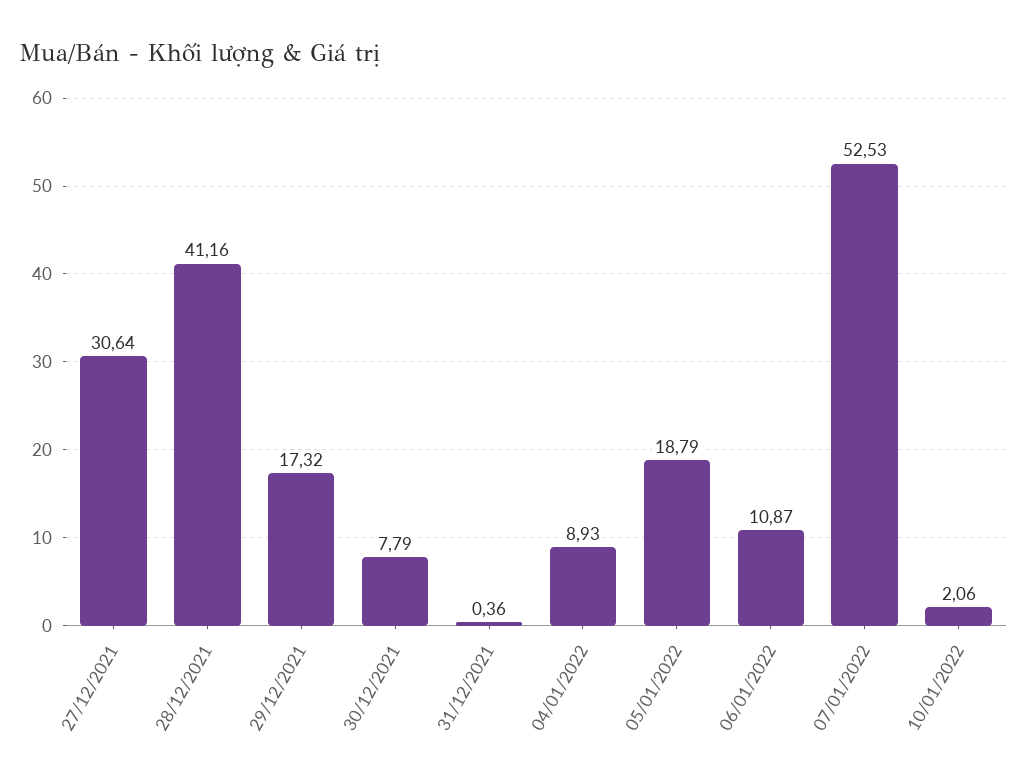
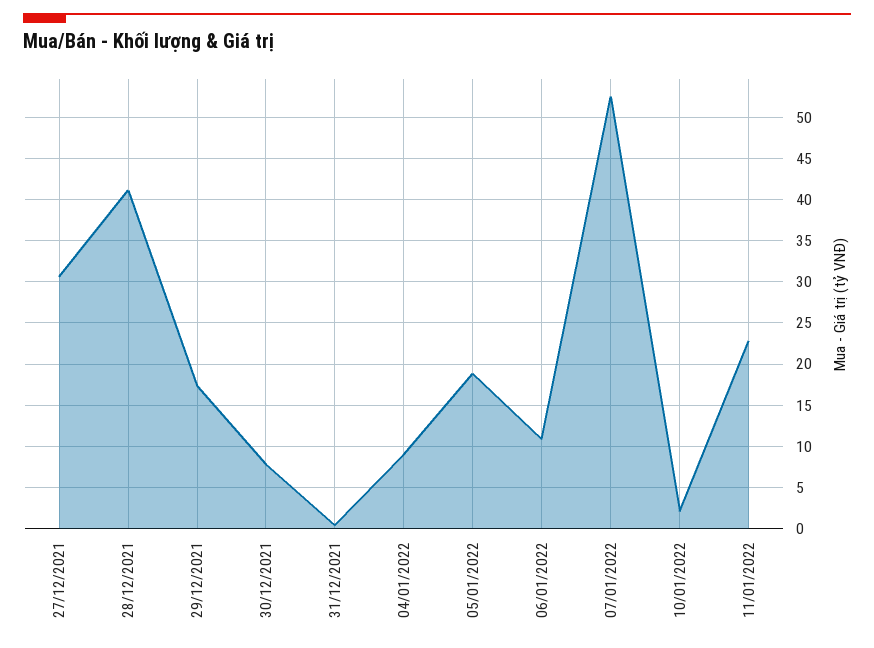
11/01/2022: none -> 23

